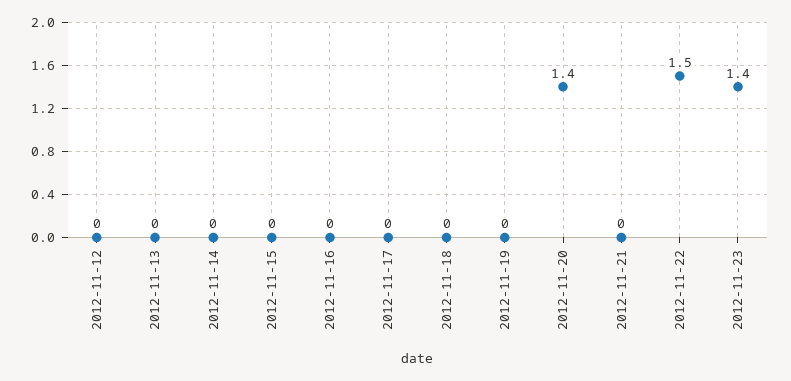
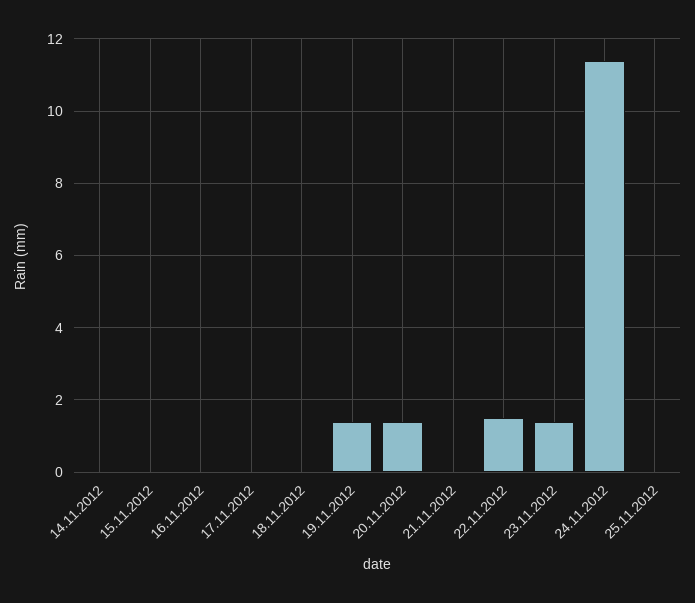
2012-11-12: 0 -> none
2012-11-13: 0 -> none
2012-11-19: 0 -> 1.5
24.11.2012: none -> 11.5
25.11.2012: none -> 0

